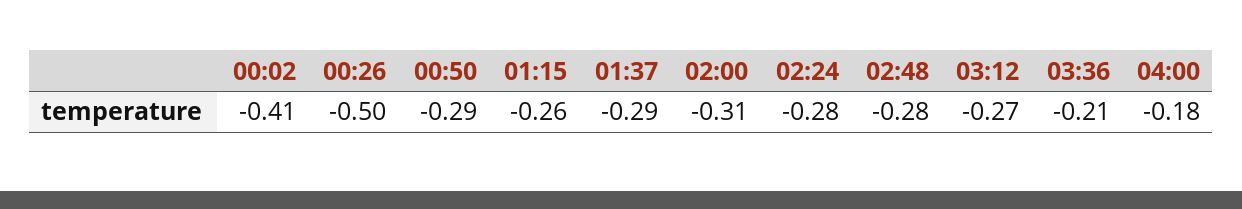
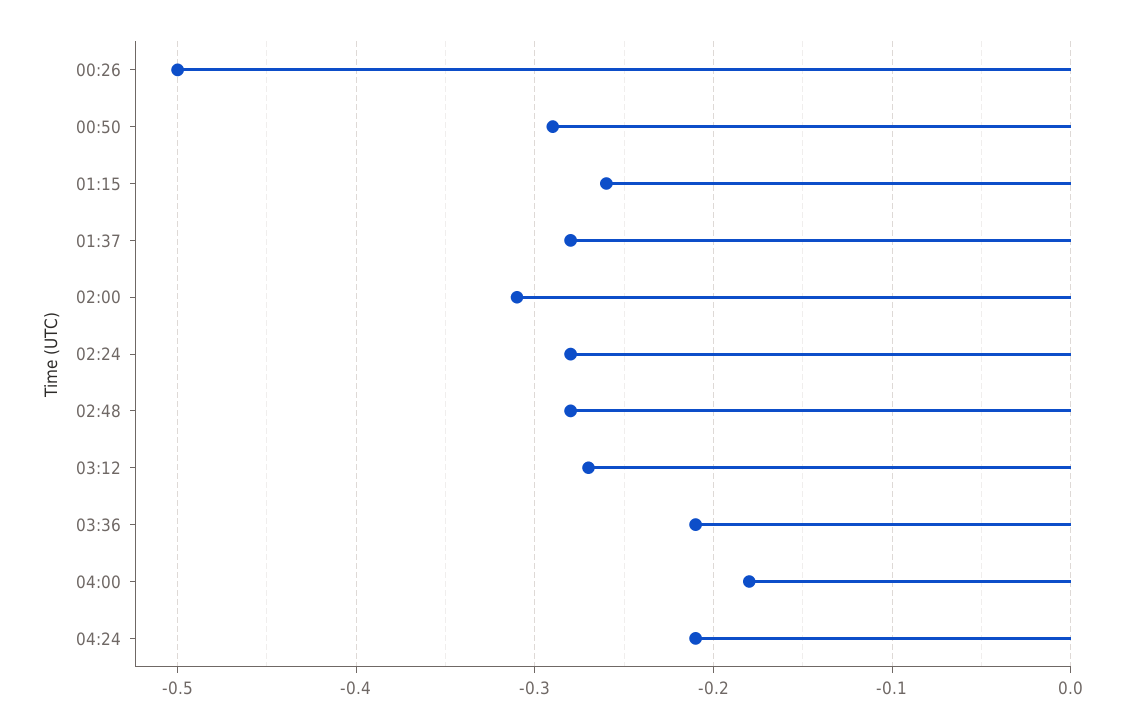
00:02: -0.41 -> none
01:37: -0.29 -> -0.28
04:24: none -> -0.21

